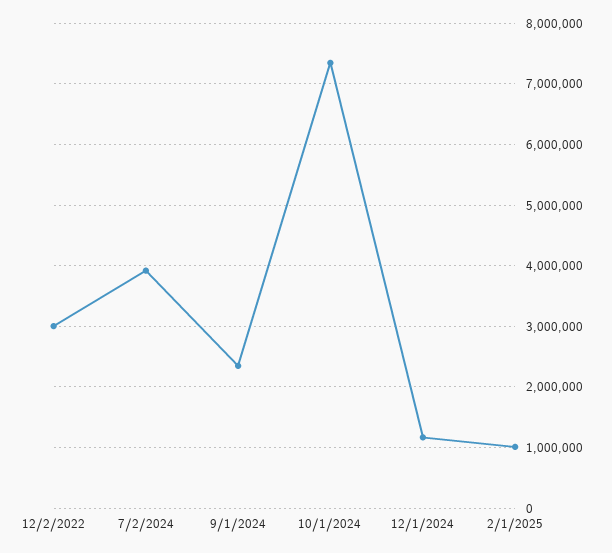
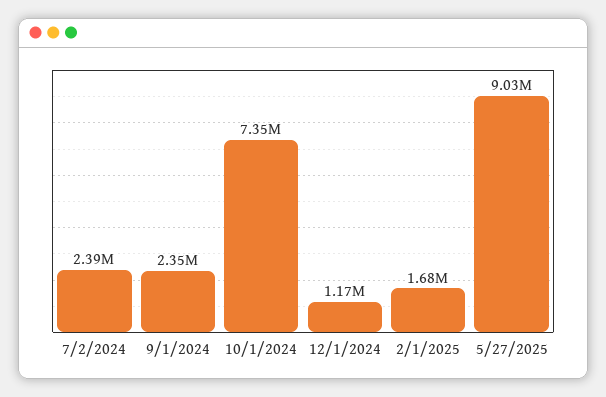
12/2/2022: 3000000 -> none
7/2/2024: 3900000 -> 2390000
2/1/2025: 1000000 -> 1680000
5/27/2025: none -> 9030000

